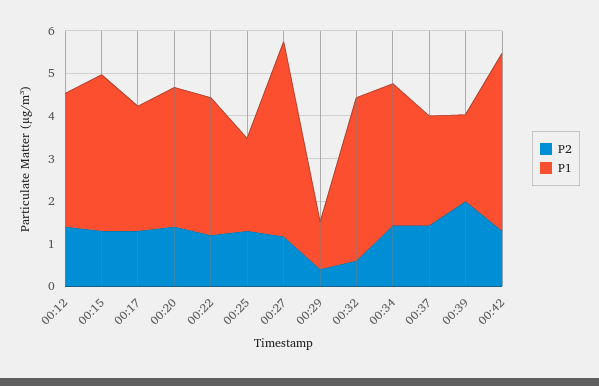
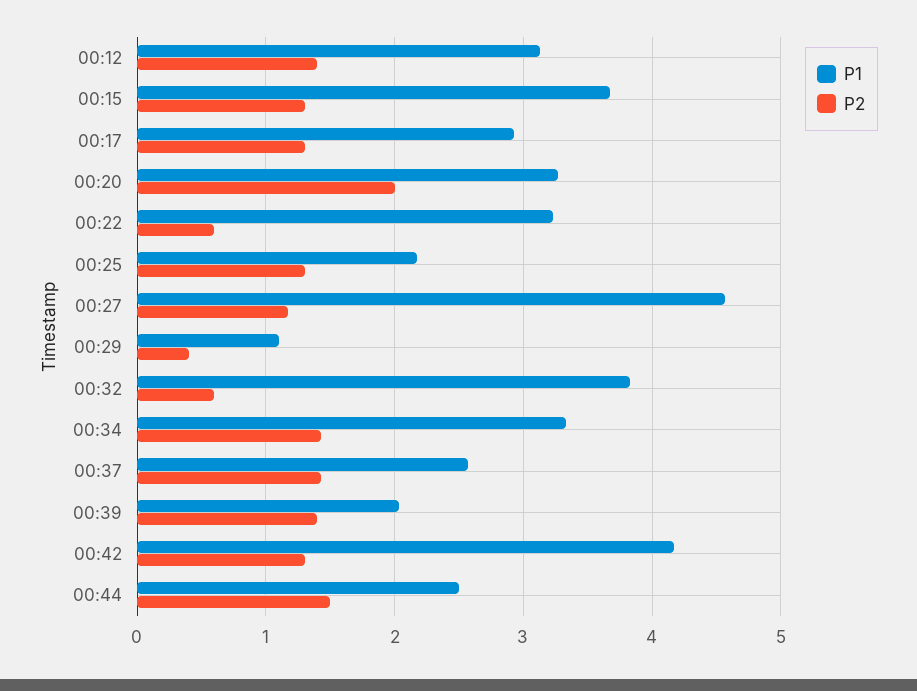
P2, 00:20: 1.4 -> 2
P2, 00:22: 1.2 -> 0.6
P2, 00:39: 2 -> 1.4
P1, 00:44: none -> 2.5
P2, 00:44: none -> 1.5

